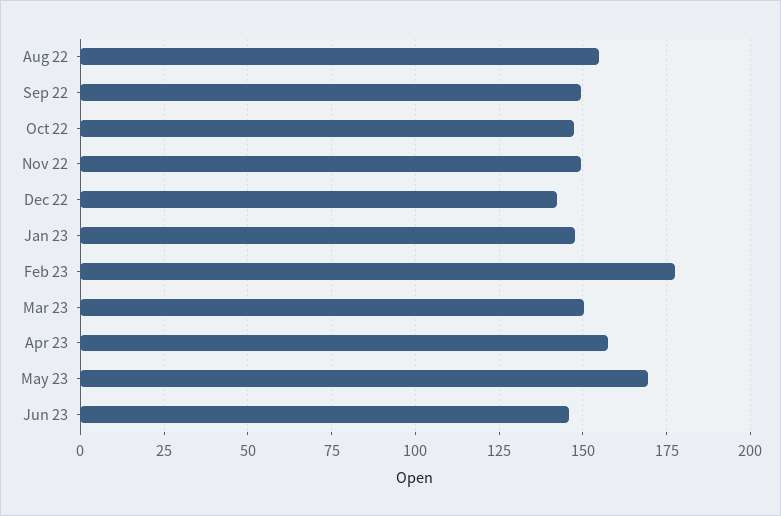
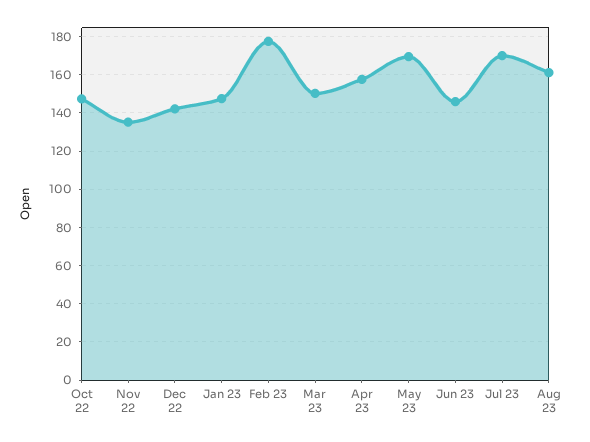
Aug 22: 155 -> none
Sep 22: 150 -> none
Nov 22: 150 -> 135
Jul 23: none -> 170
Aug 23: none -> 160

